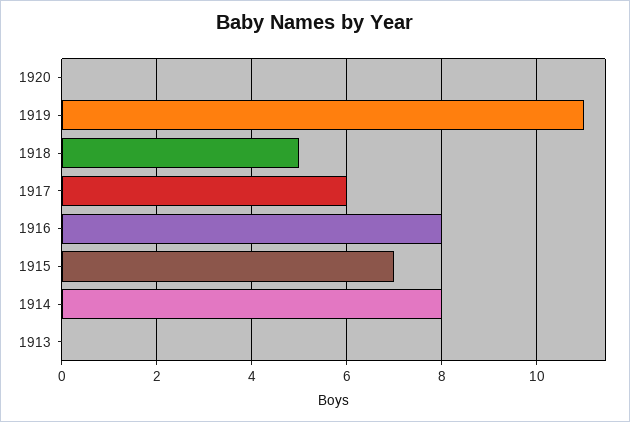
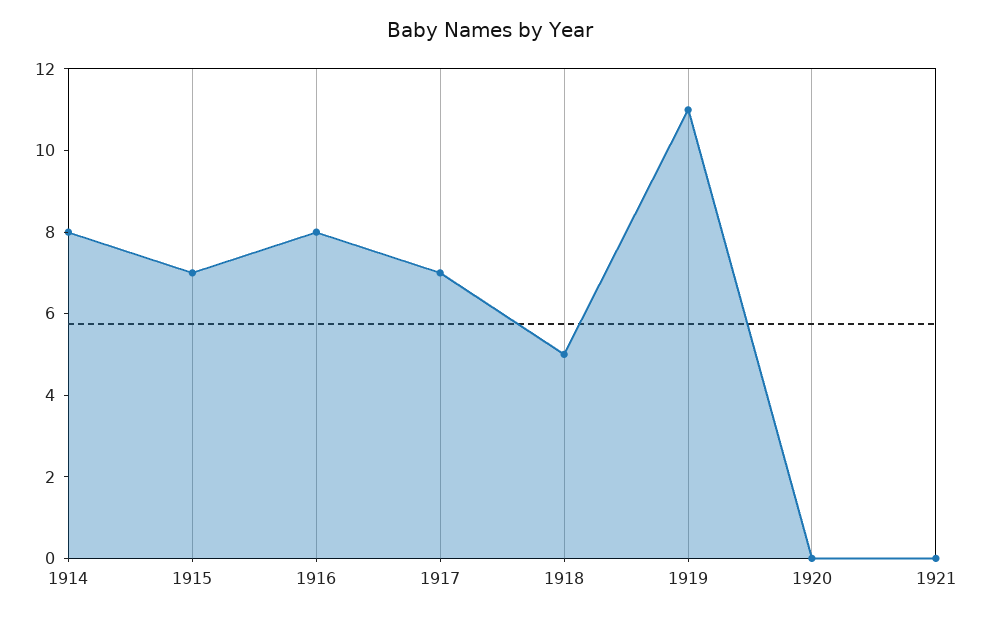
1917: 6 -> 7
1913: 0 -> none
1921: none -> 0

